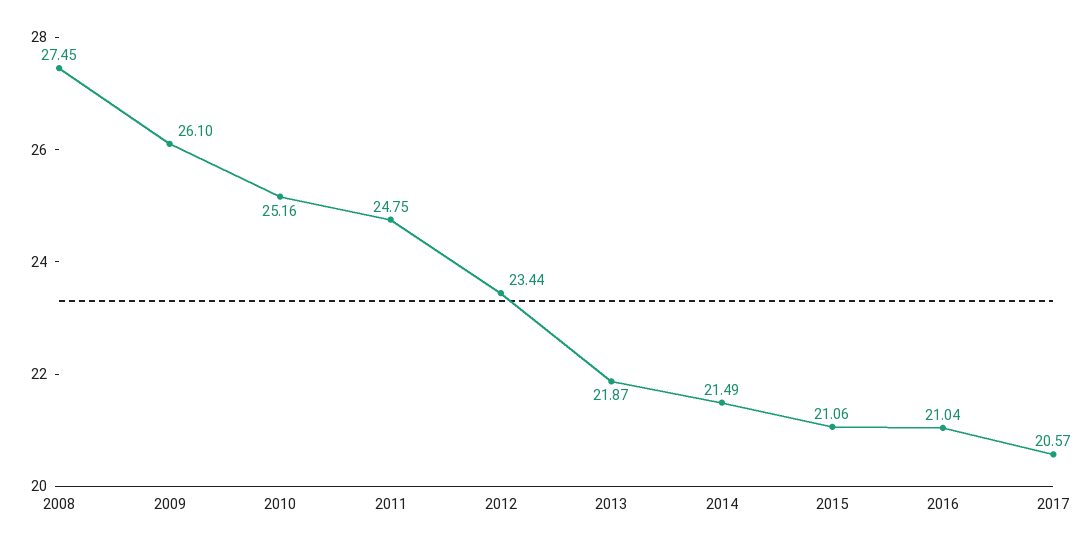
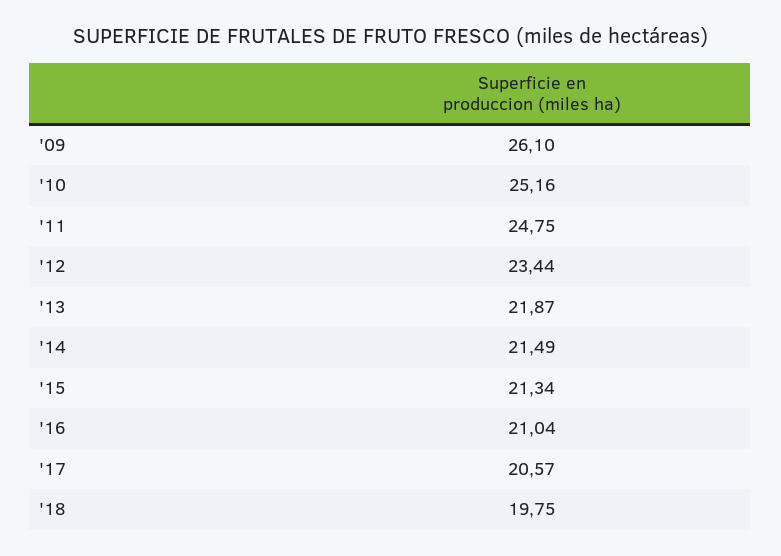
2008: 27.45 -> none
2015: 21.06 -> 21.34
'18: none -> 19.75

